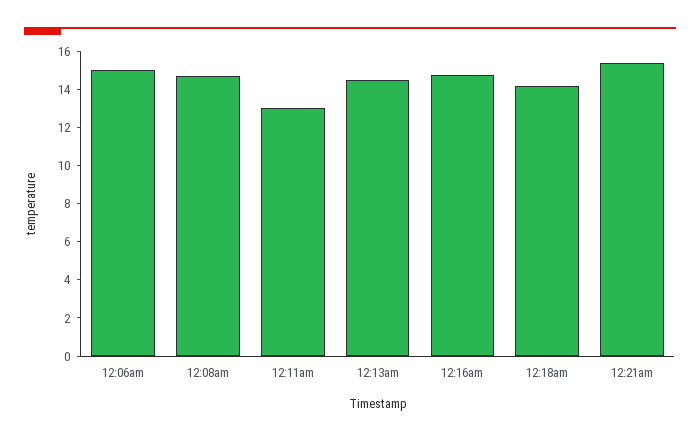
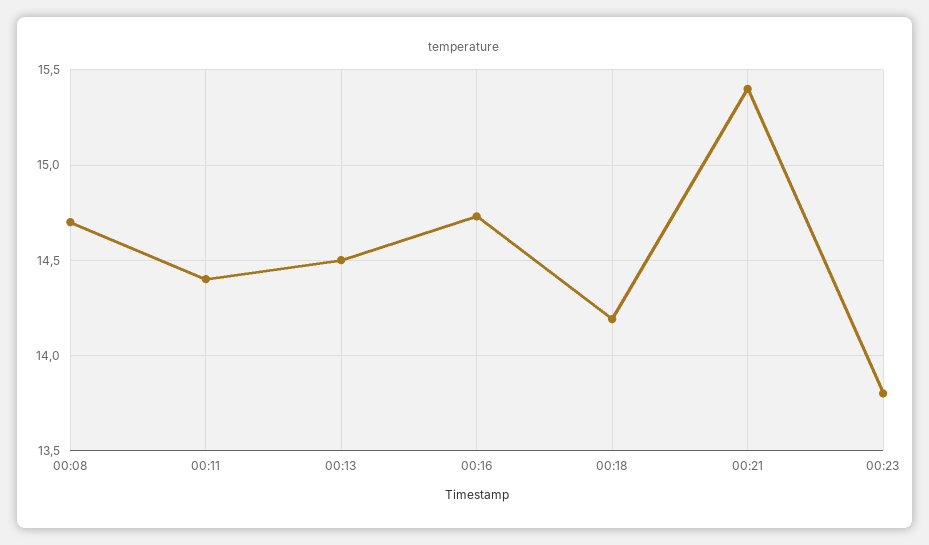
12:06am: 15 -> none
12:11am: 13 -> 14.4
00:23: none -> 13.8

